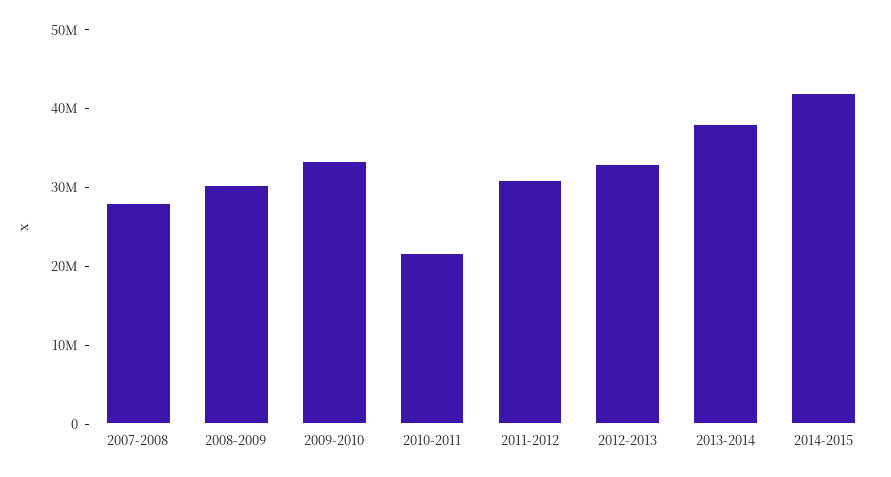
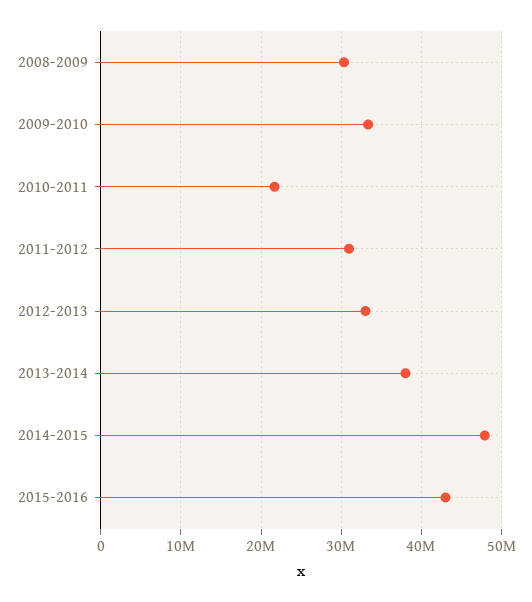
2007-2008: 28000000 -> none
2014-2015: 42000000 -> 48000000
2015-2016: none -> 43000000

